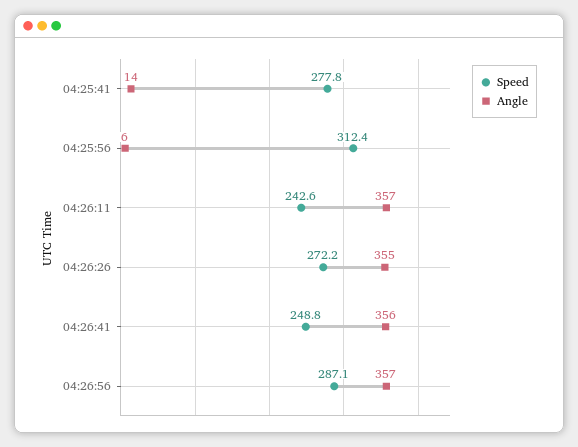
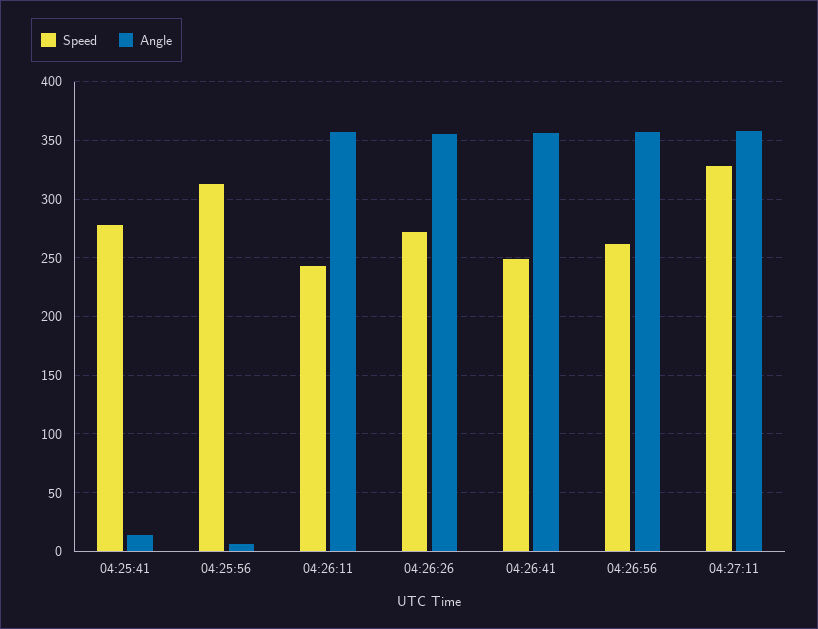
Speed, 04:26:56: 287.1 -> 260
Speed, 04:27:11: none -> 330
Angle, 04:27:11: none -> 360

